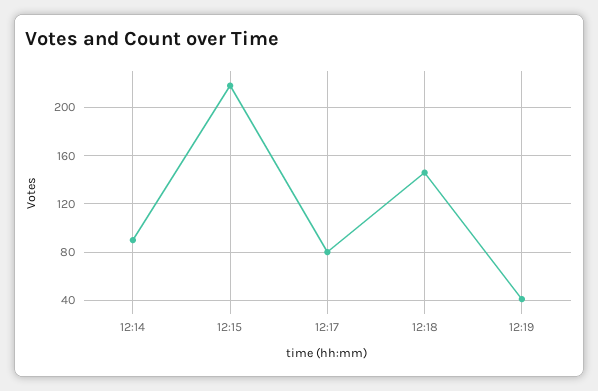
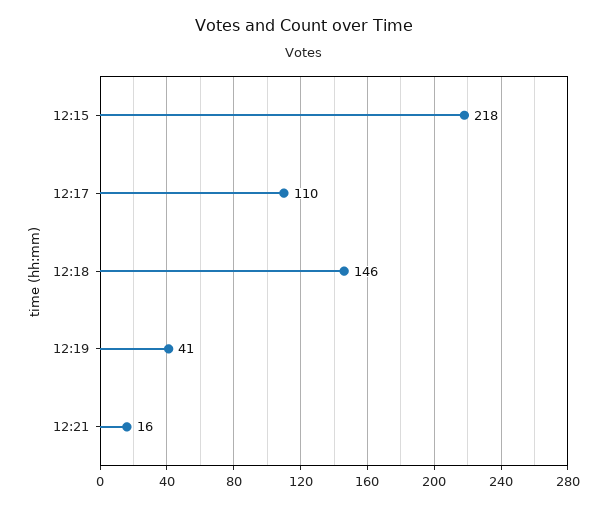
12:14: 90 -> none
12:17: 80 -> 110
12:21: none -> 16

